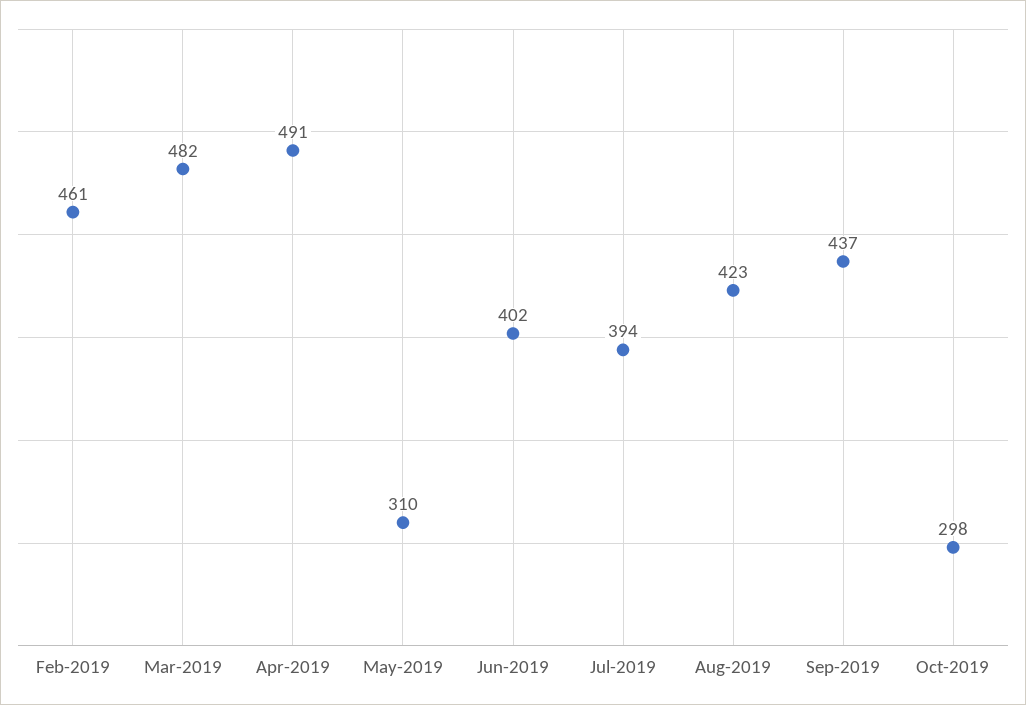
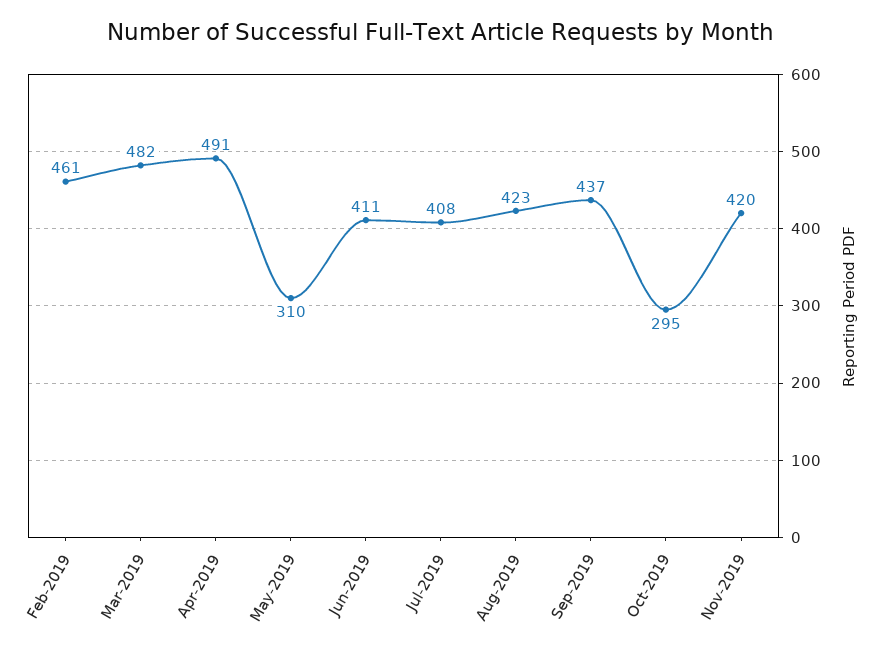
Jun-2019: 402 -> 411
Jul-2019: 394 -> 408
Oct-2019: 298 -> 295
Nov-2019: none -> 420

